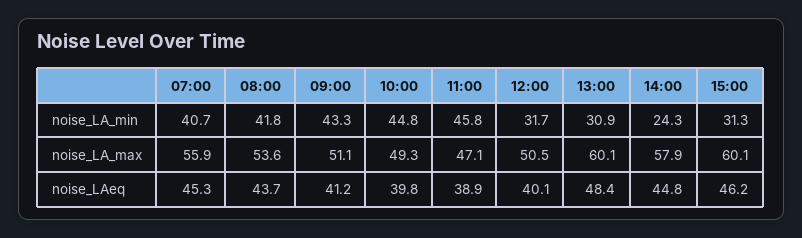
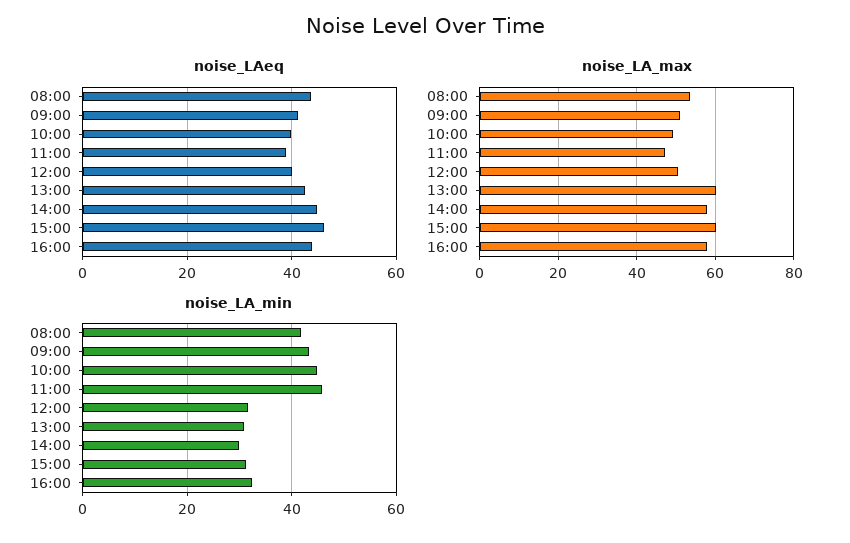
noise_LA_min, 07:00: 40.7 -> none
noise_LA_min, 14:00: 24.3 -> 30
noise_LA_max, 07:00: 55.9 -> none
noise_LAeq, 07:00: 45.3 -> none
noise_LAeq, 13:00: 48.4 -> 42
noise_LAeq, 16:00: none -> 44
noise_LA_max, 16:00: none -> 58
noise_LA_min, 16:00: none -> 32

